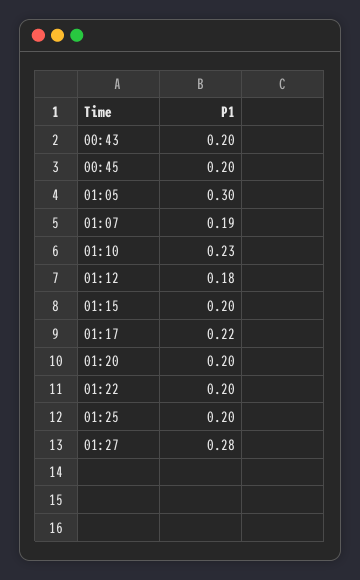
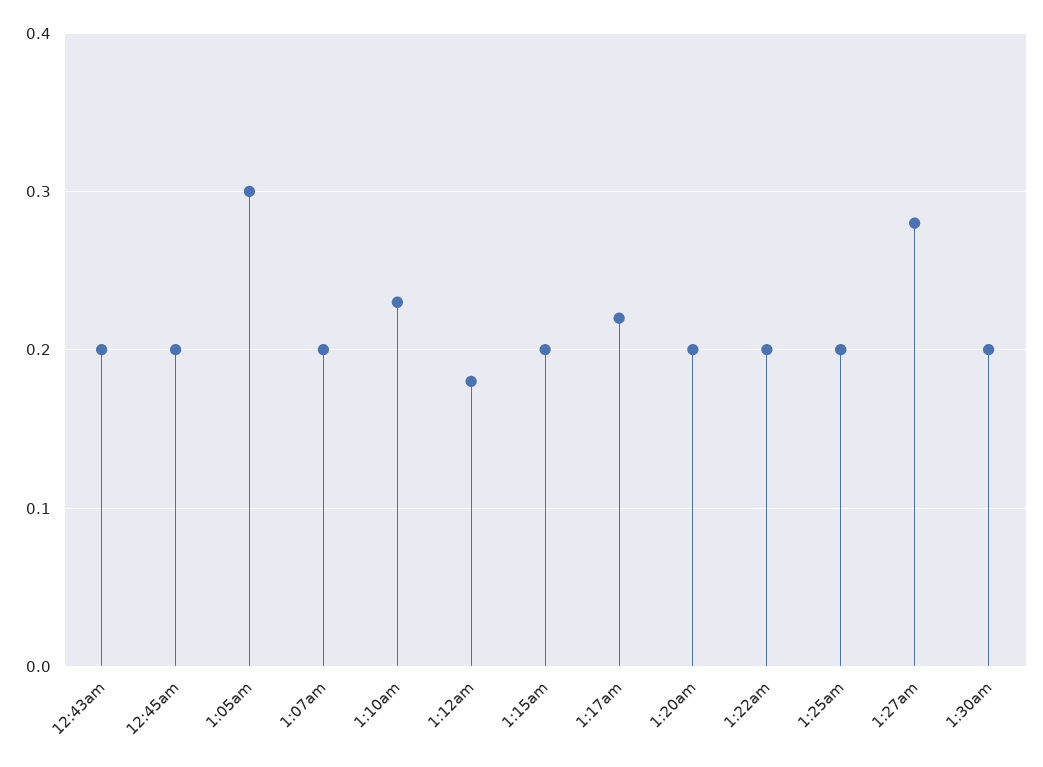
01:07: 0.19 -> 0.2
1:30am: none -> 0.2

